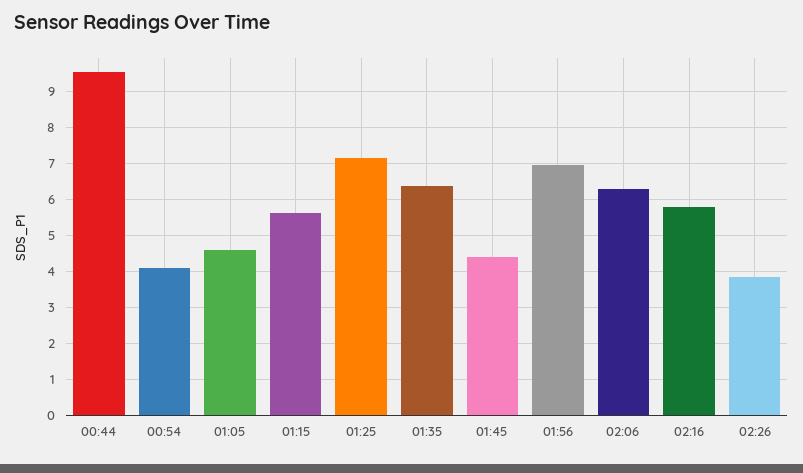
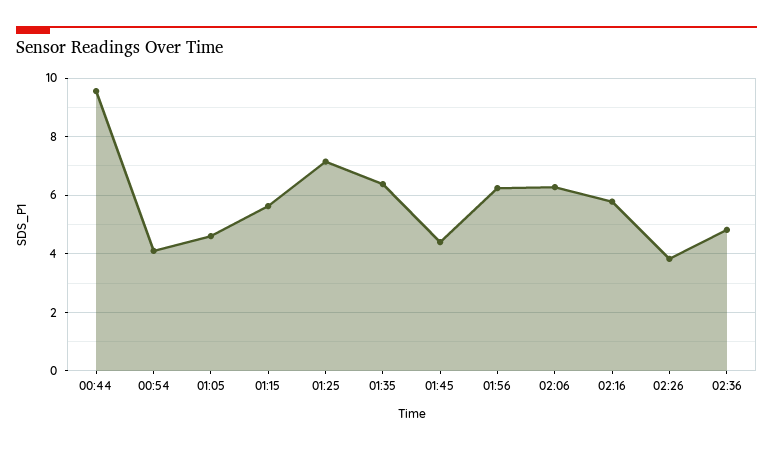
01:56: 7 -> 6.25
02:36: none -> 4.75

